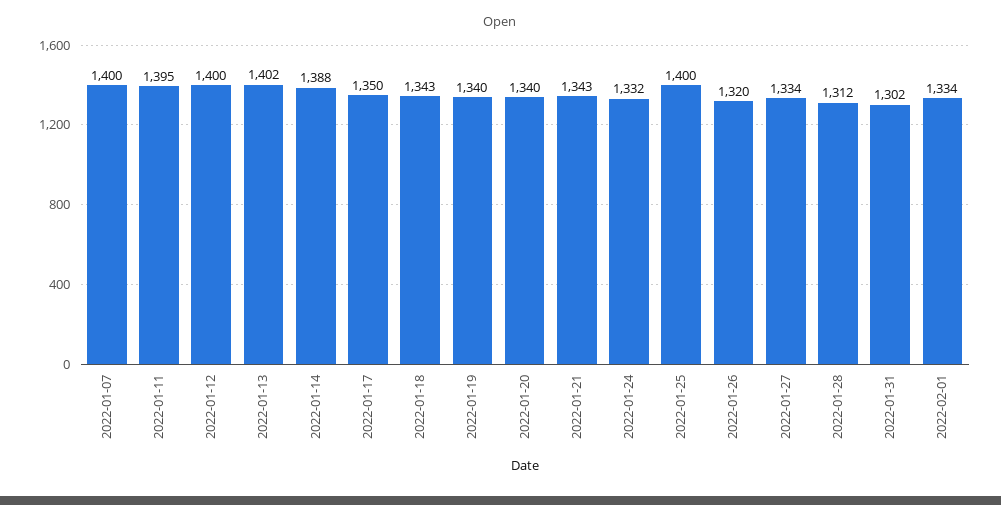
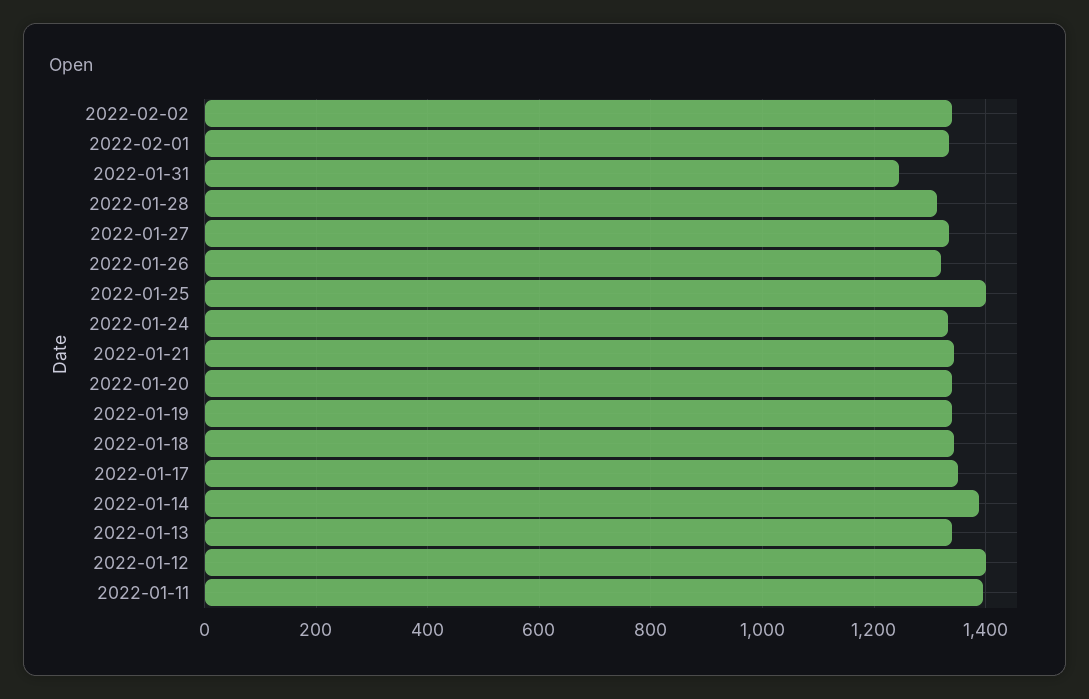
2022-01-07: 1400 -> none
2022-01-13: 1402 -> 1340
2022-01-31: 1302 -> 1240
2022-02-02: none -> 1340

